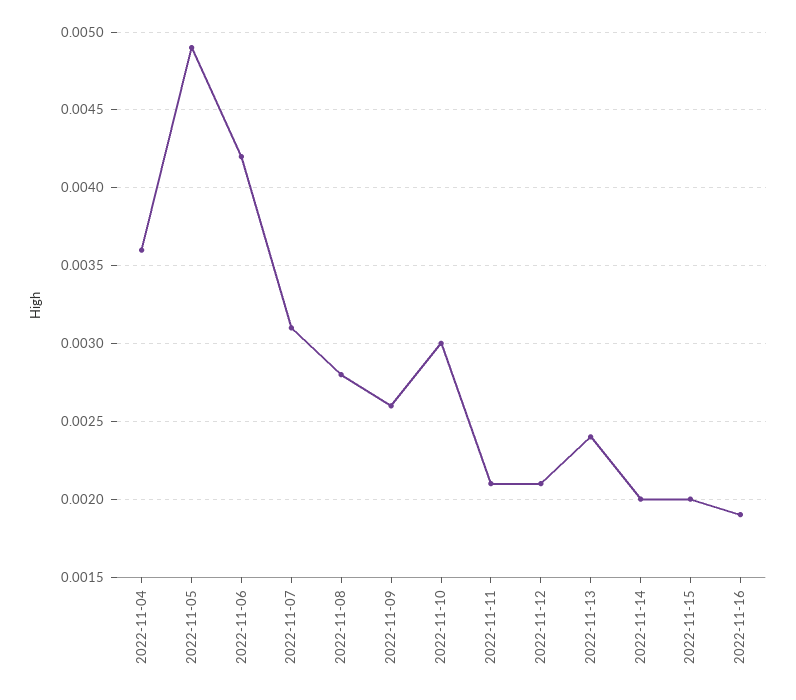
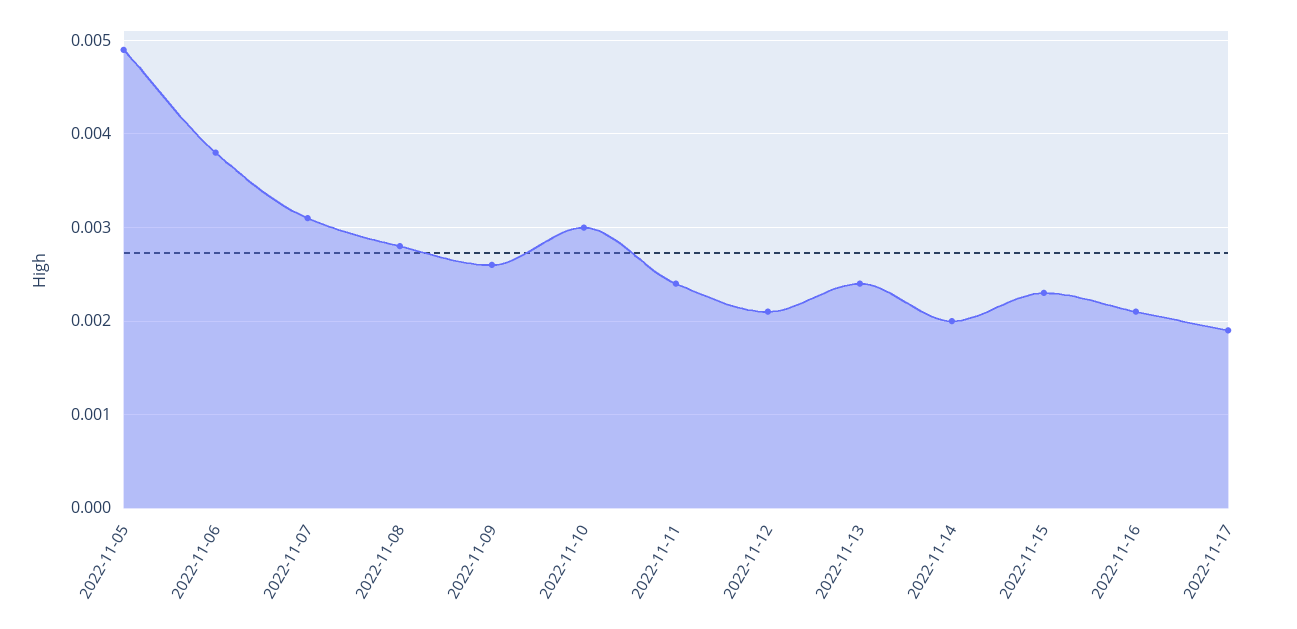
2022-11-04: 0.0036 -> none
2022-11-06: 0.0042 -> 0.0038
2022-11-11: 0.0021 -> 0.0024
2022-11-15: 0.002 -> 0.0023
2022-11-16: 0.0019 -> 0.0021
2022-11-17: none -> 0.0019

